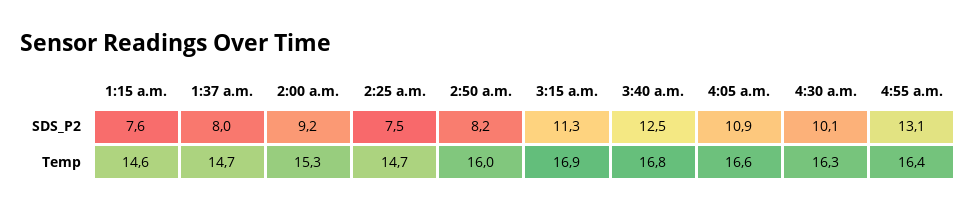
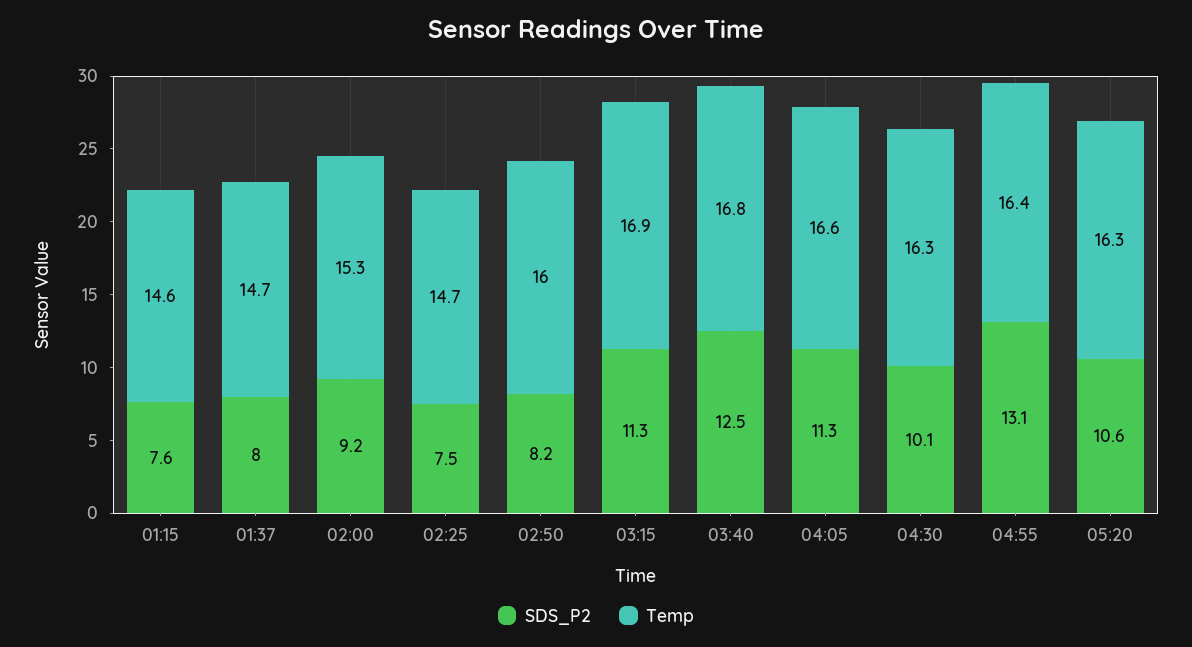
SDS_P2, 4:05 a.m.: 10.9 -> 11.3
SDS_P2, 05:20: none -> 10.6
Temp, 05:20: none -> 16.3

